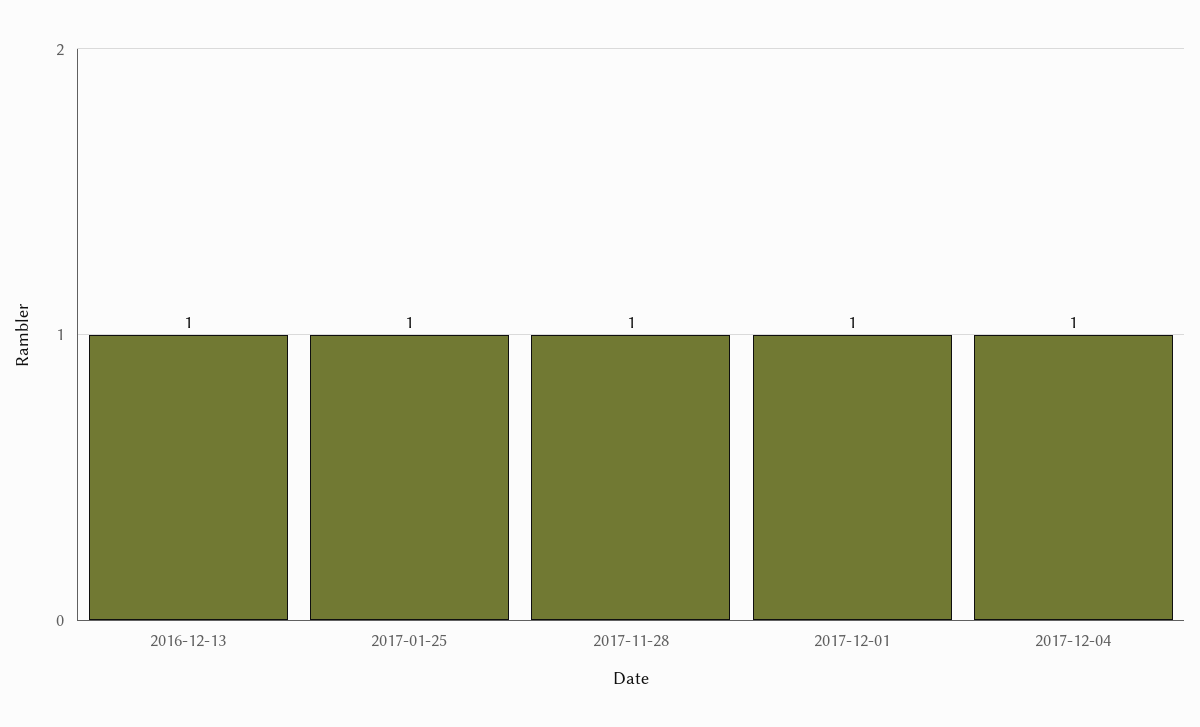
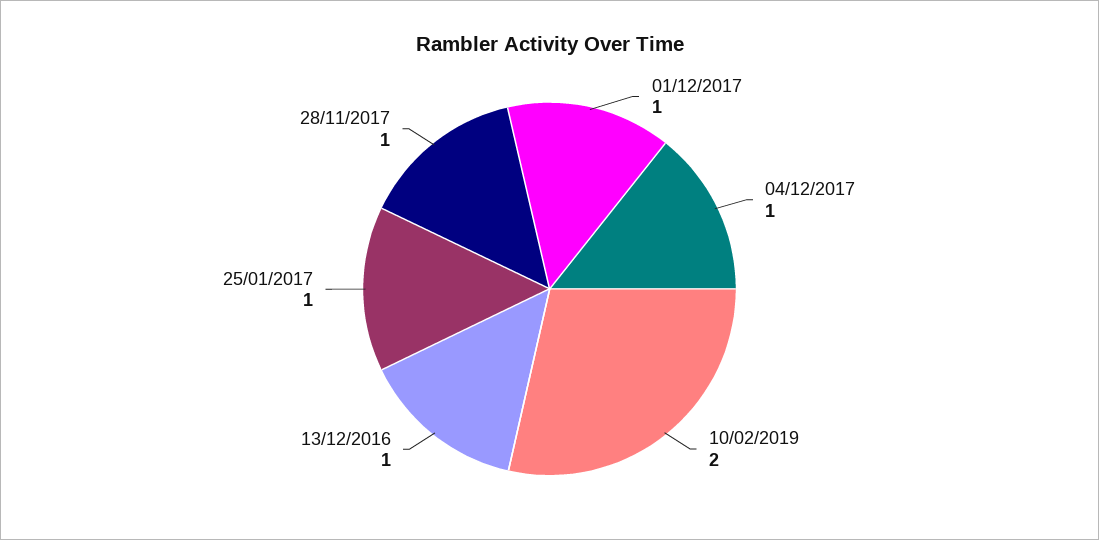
10/02/2019: none -> 2

